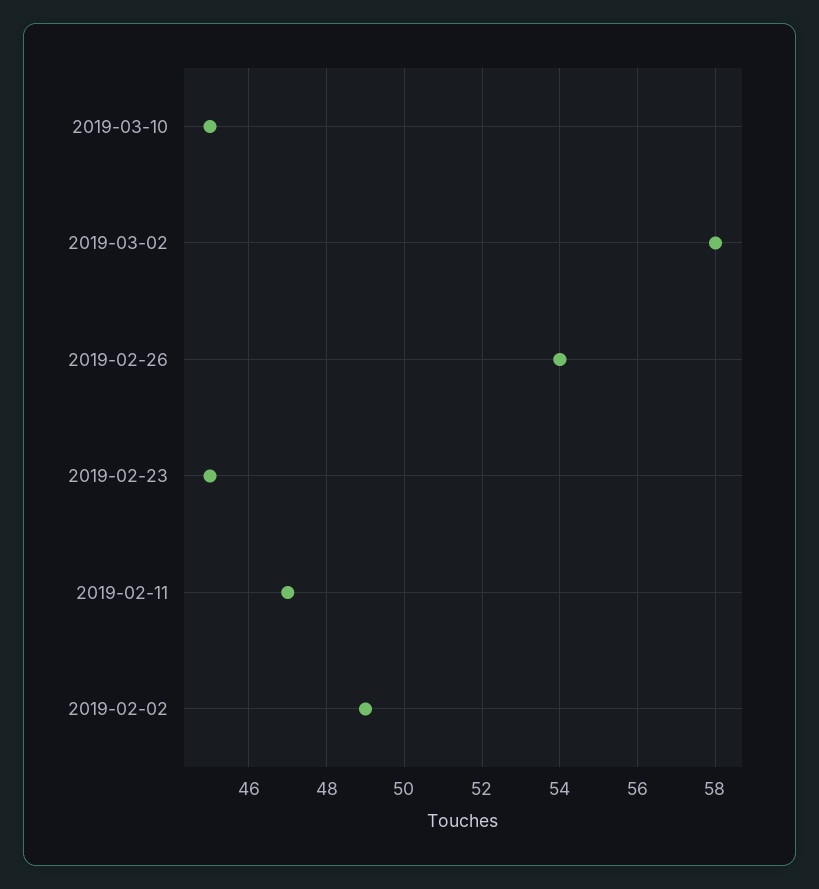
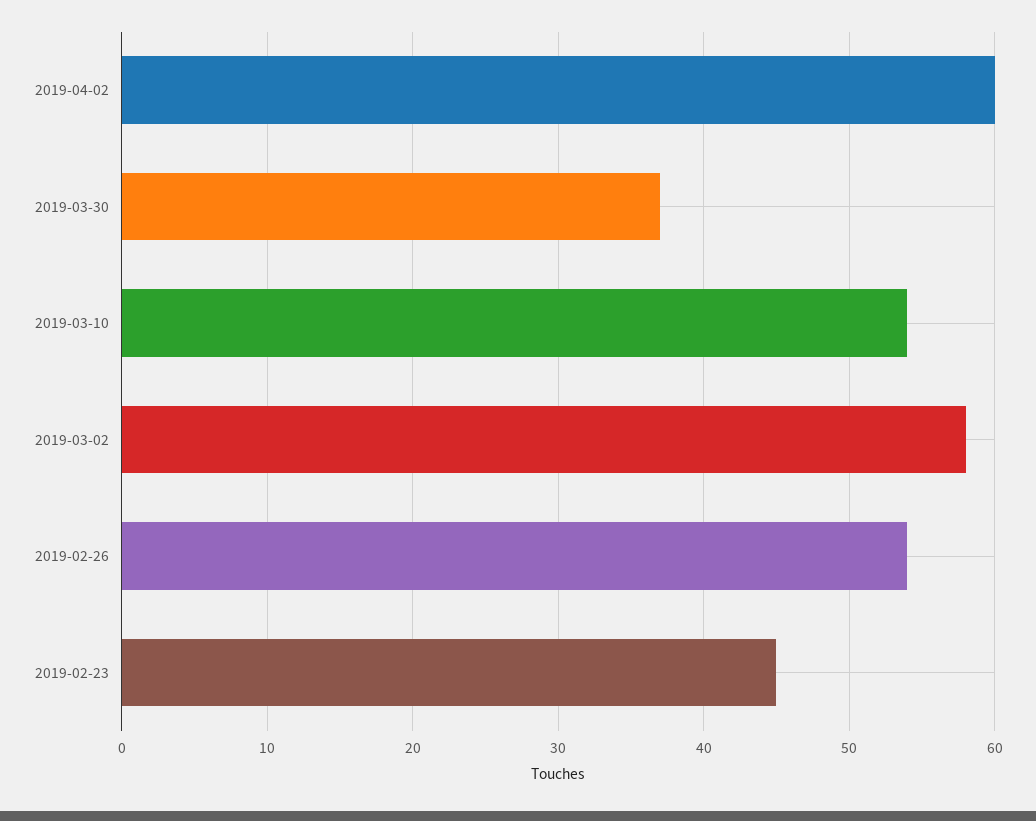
2019-03-10: 45 -> 54
2019-02-11: 47 -> none
2019-02-02: 49 -> none
2019-04-02: none -> 60
2019-03-30: none -> 37

